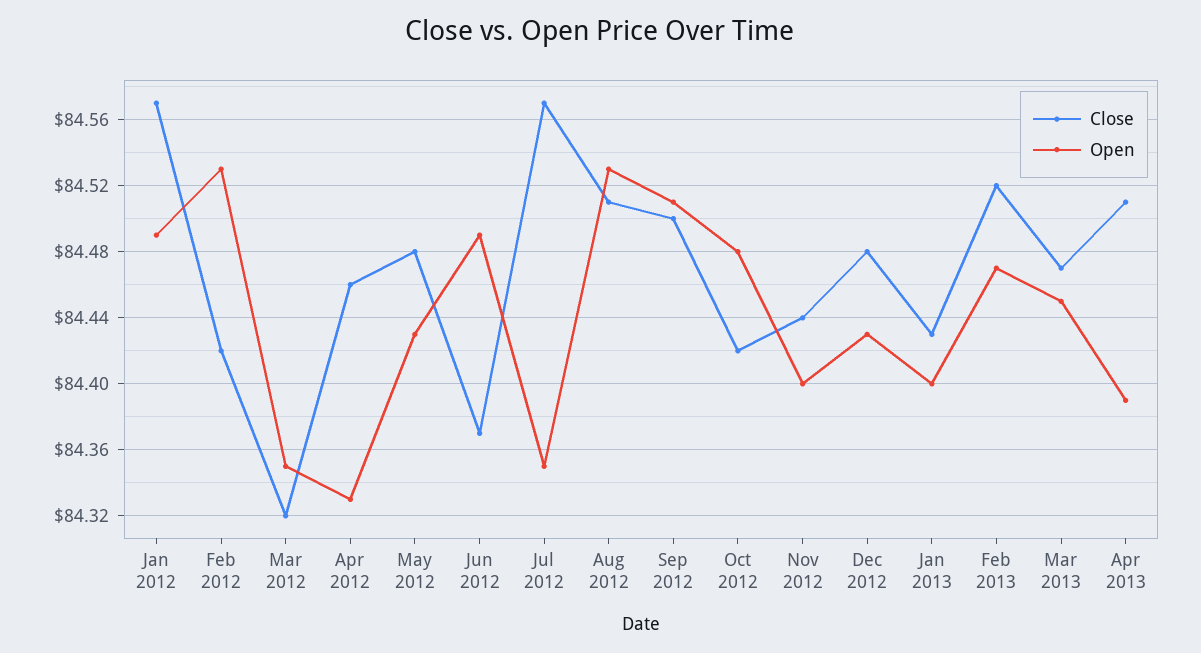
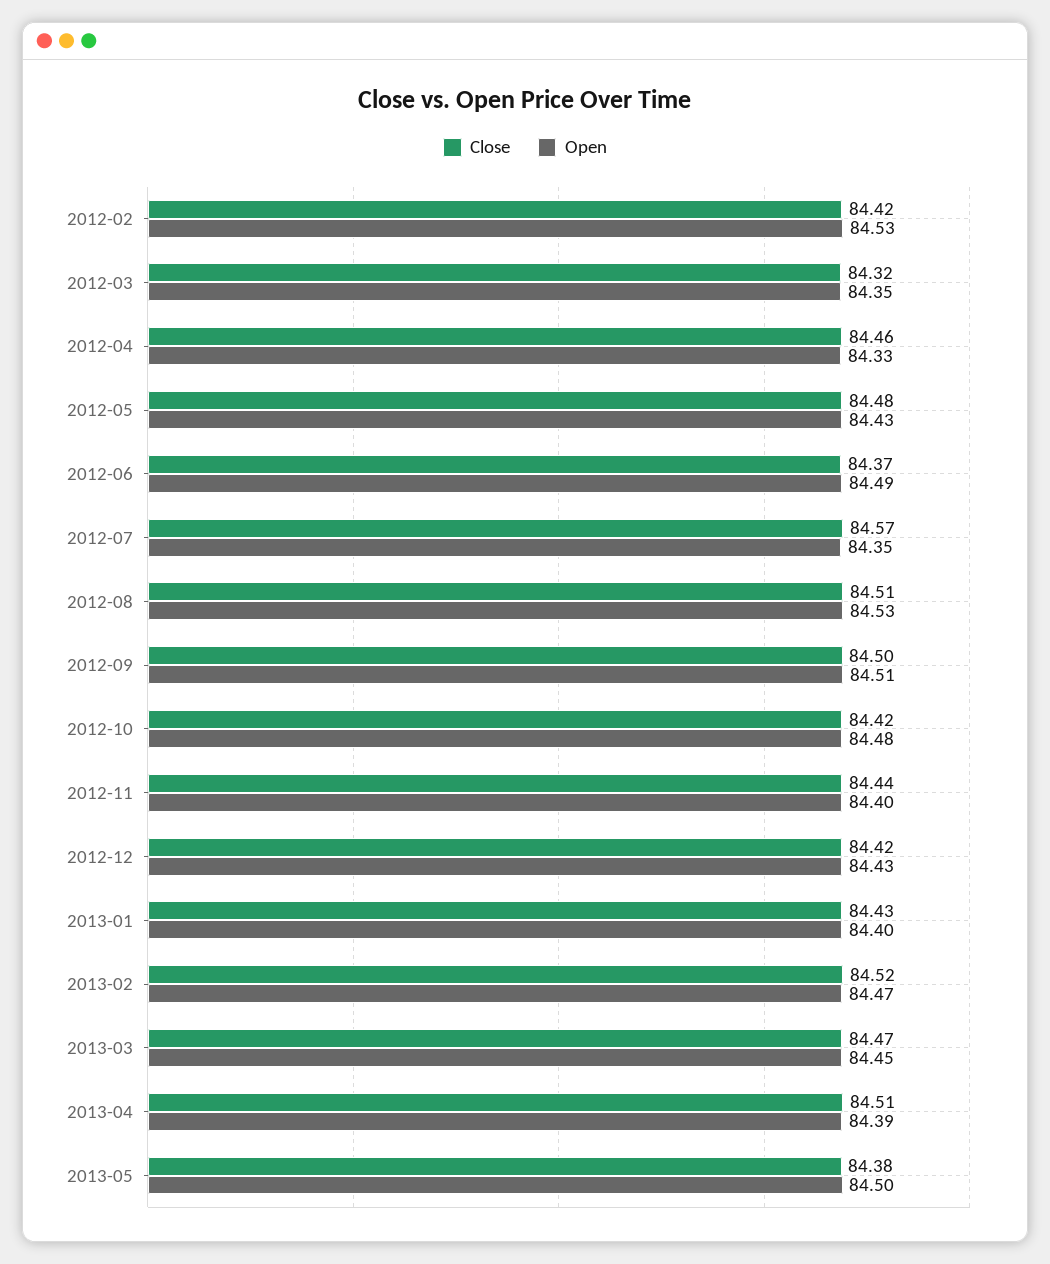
Close, Jan 2012: 84.57 -> none
Open, Jan 2012: 84.49 -> none
Close, Dec 2012: 84.48 -> 84.42
Close, 2013-05: none -> 84.38
Open, 2013-05: none -> 84.5

